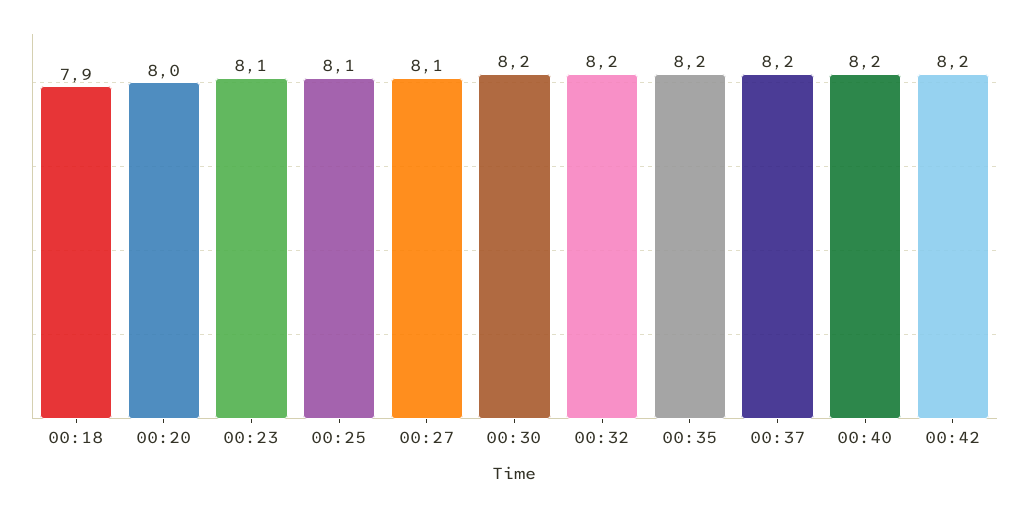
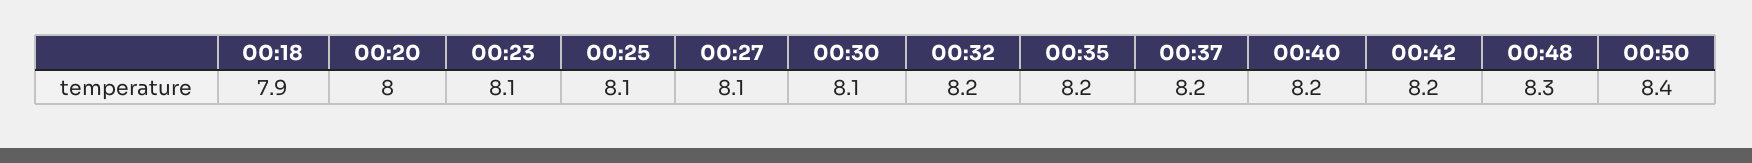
00:30: 8.2 -> 8.1
00:48: none -> 8.3
00:50: none -> 8.4

